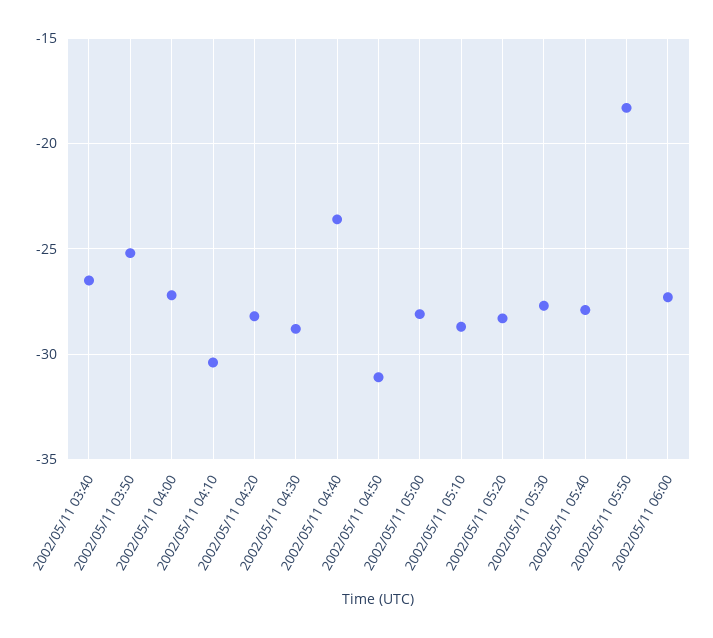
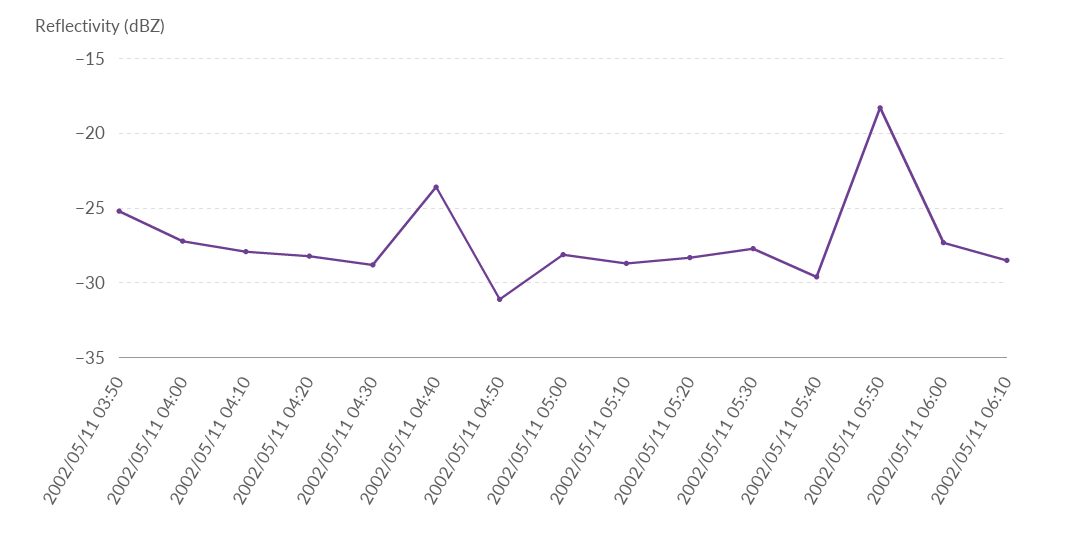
2002/05/11 03:40: -26.5 -> none
2002/05/11 04:10: -30.5 -> -28
2002/05/11 05:40: -28 -> -29.5
2002/05/11 06:10: none -> -28.5

